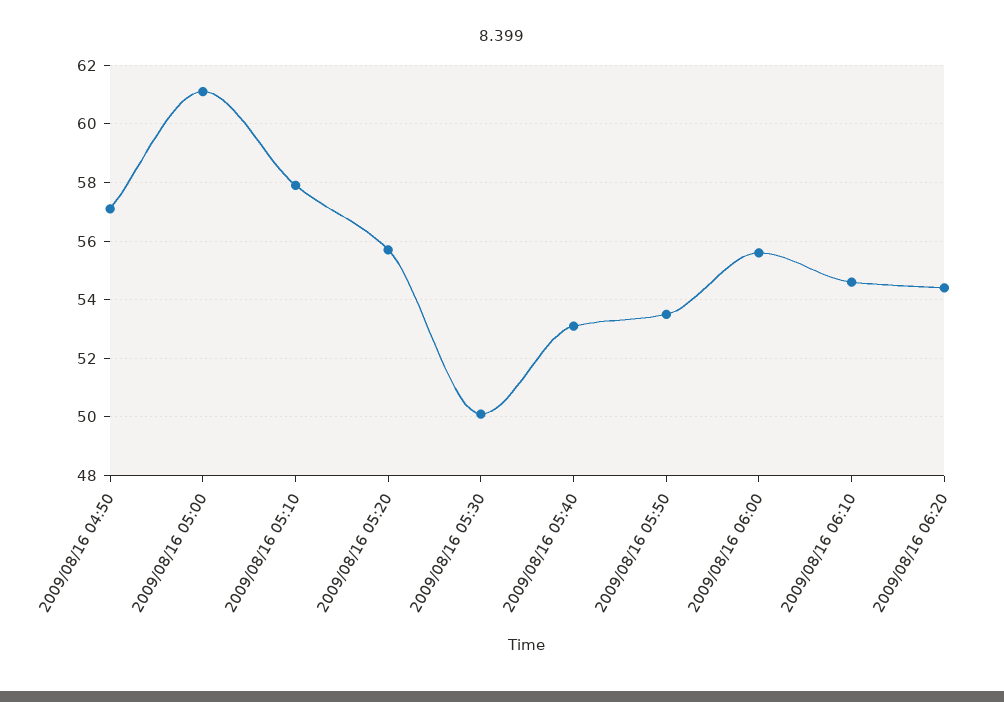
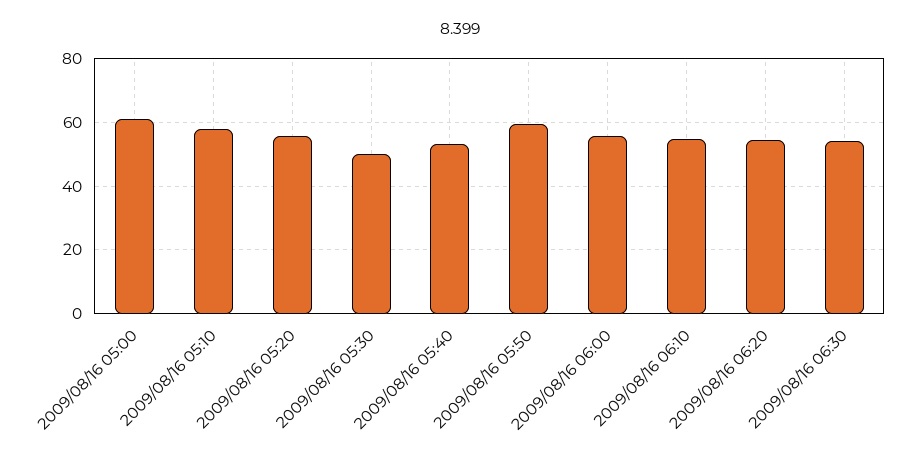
2009/08/16 04:50: 57 -> none
2009/08/16 05:50: 53.5 -> 60
2009/08/16 06:30: none -> 54

